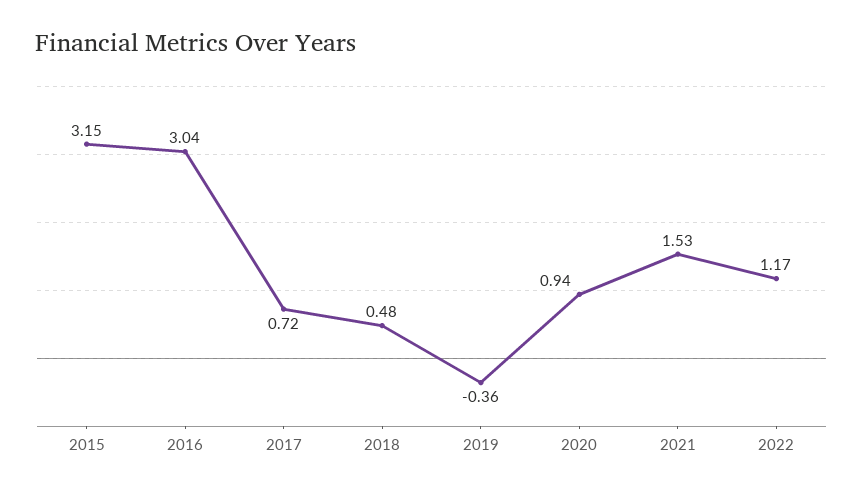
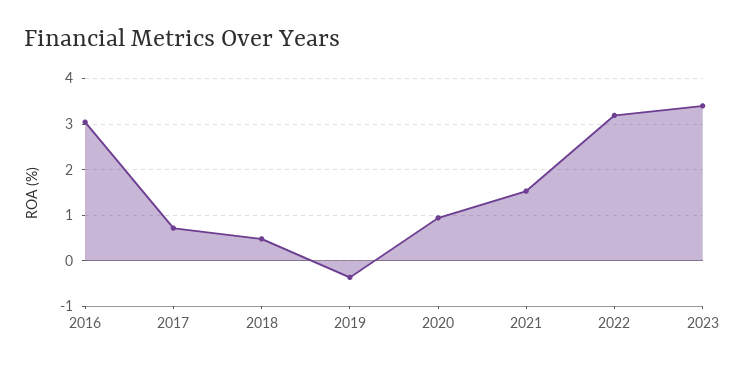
2015: 3.15 -> none
2022: 1.17 -> 3.2
2023: none -> 3.4

